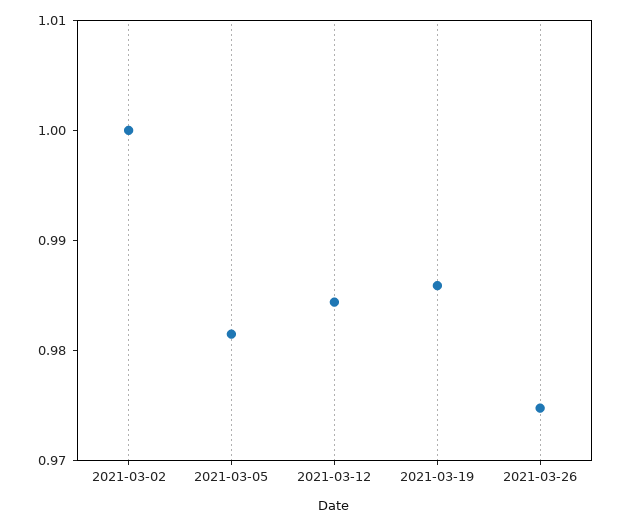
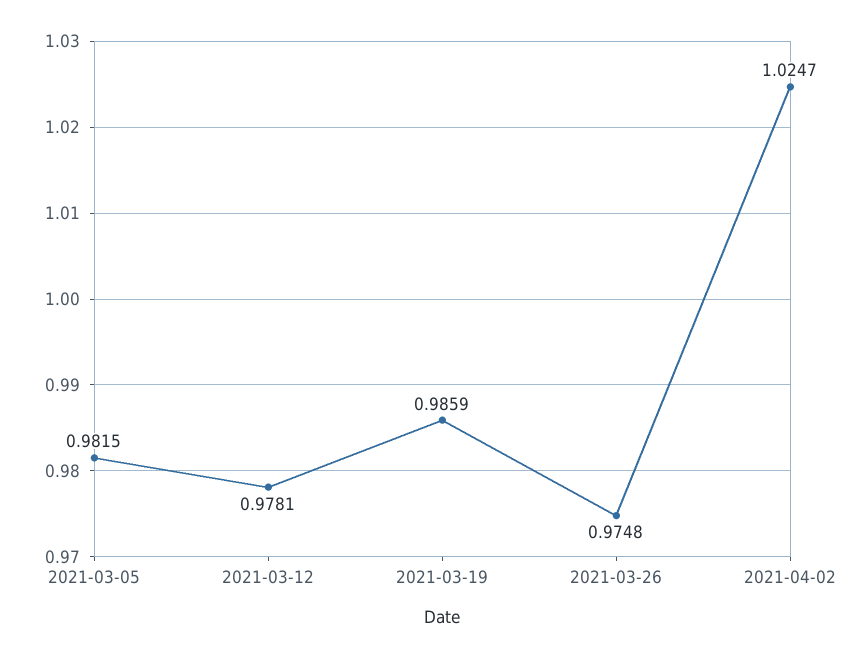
2021-03-02: 1 -> none
2021-03-12: 0.984 -> 0.9781
2021-04-02: none -> 1.0247

